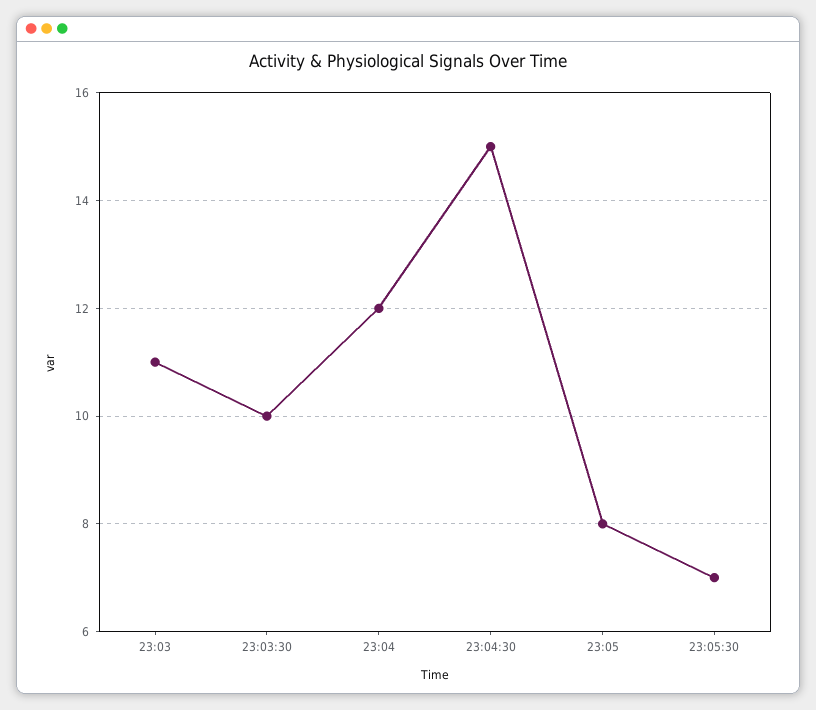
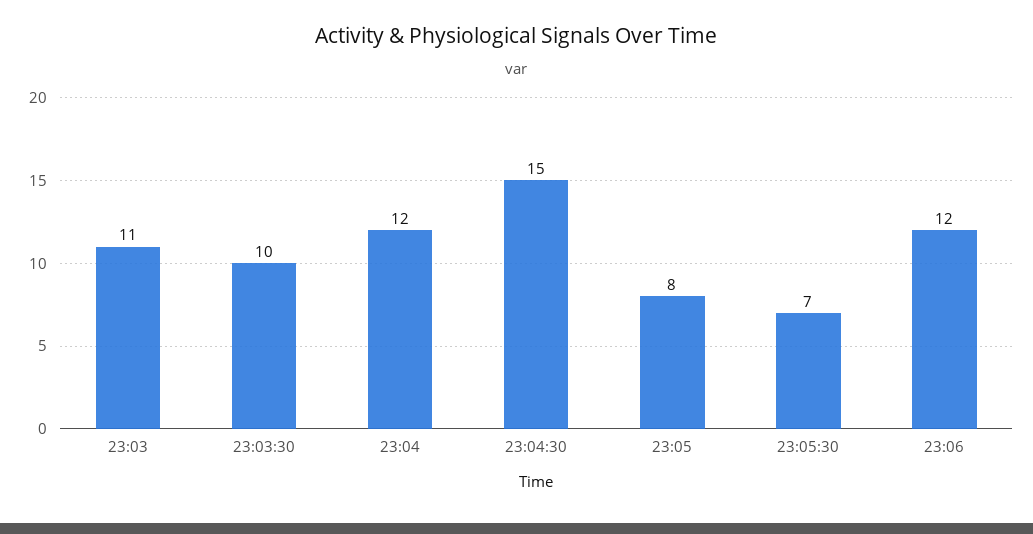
23:06: none -> 12

